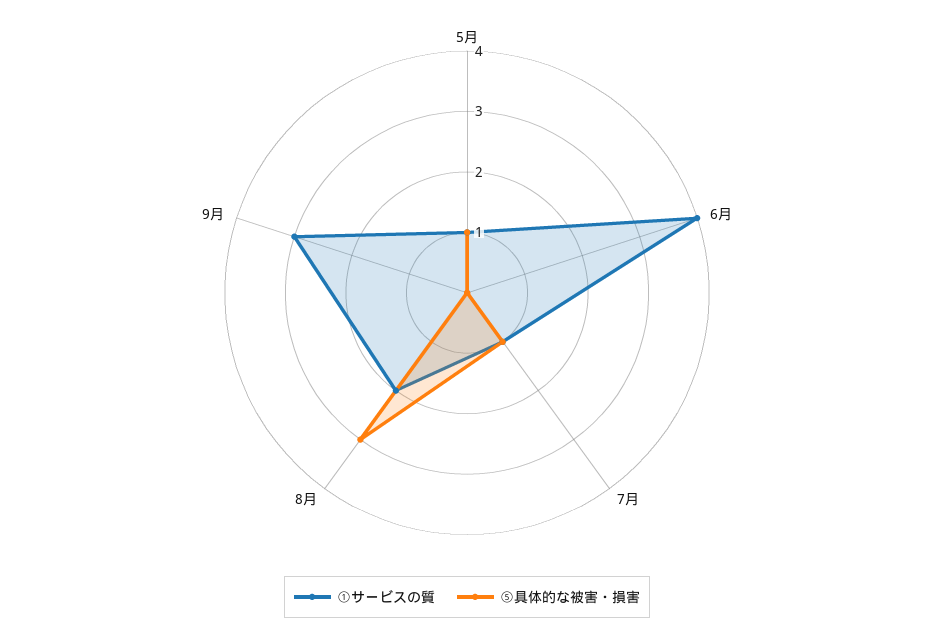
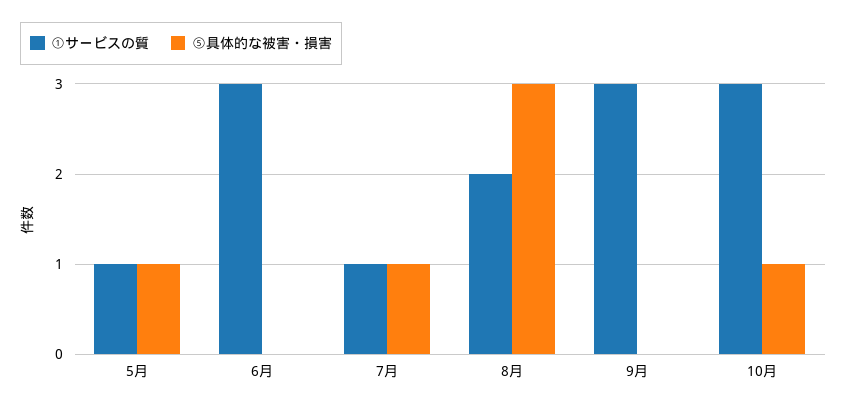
①サービスの質, 6月: 4 -> 3
①サービスの質, 10月: none -> 3
⑤具体的な被害・損害, 10月: none -> 1

